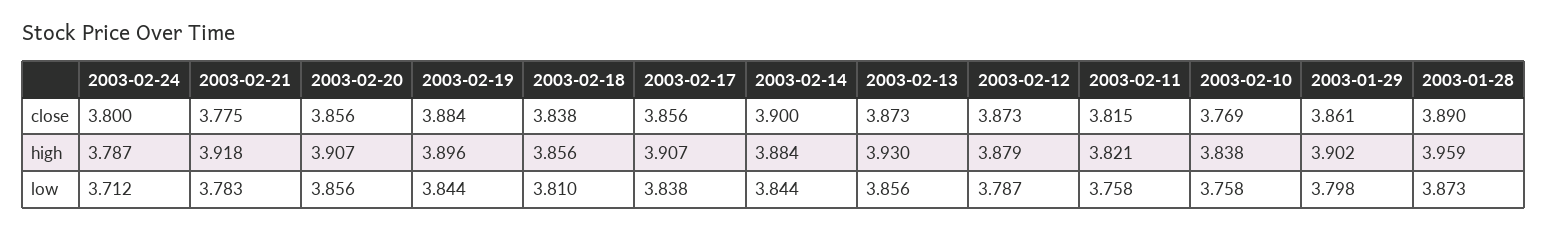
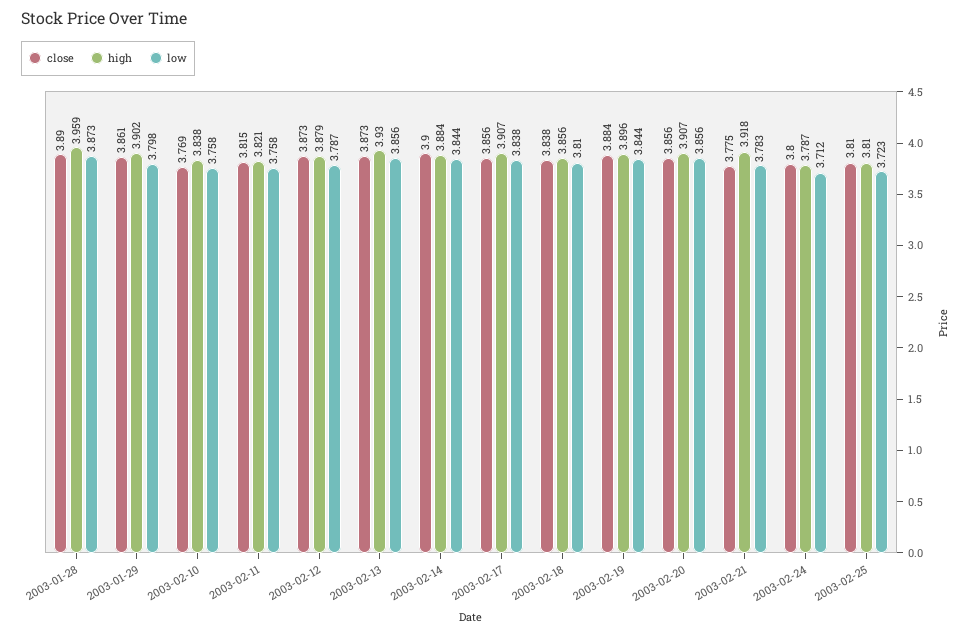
close, 2003-02-25: none -> 3.81
high, 2003-02-25: none -> 3.81
low, 2003-02-25: none -> 3.723

